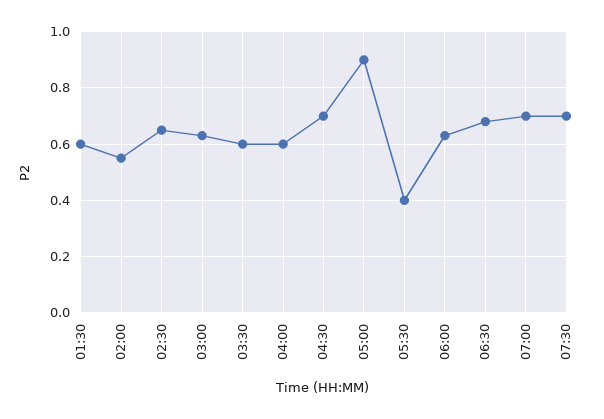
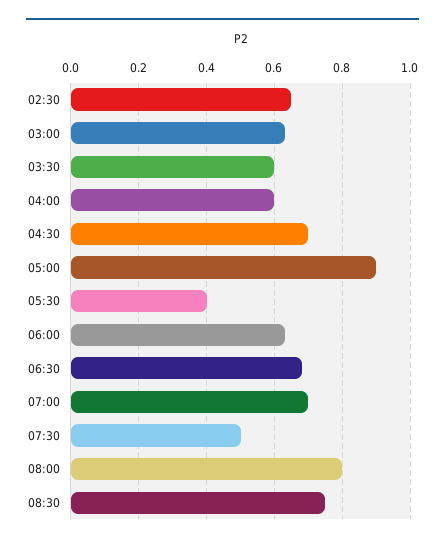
01:30: 0.6 -> none
02:00: 0.55 -> none
07:30: 0.7 -> 0.5
08:00: none -> 0.8
08:30: none -> 0.75

